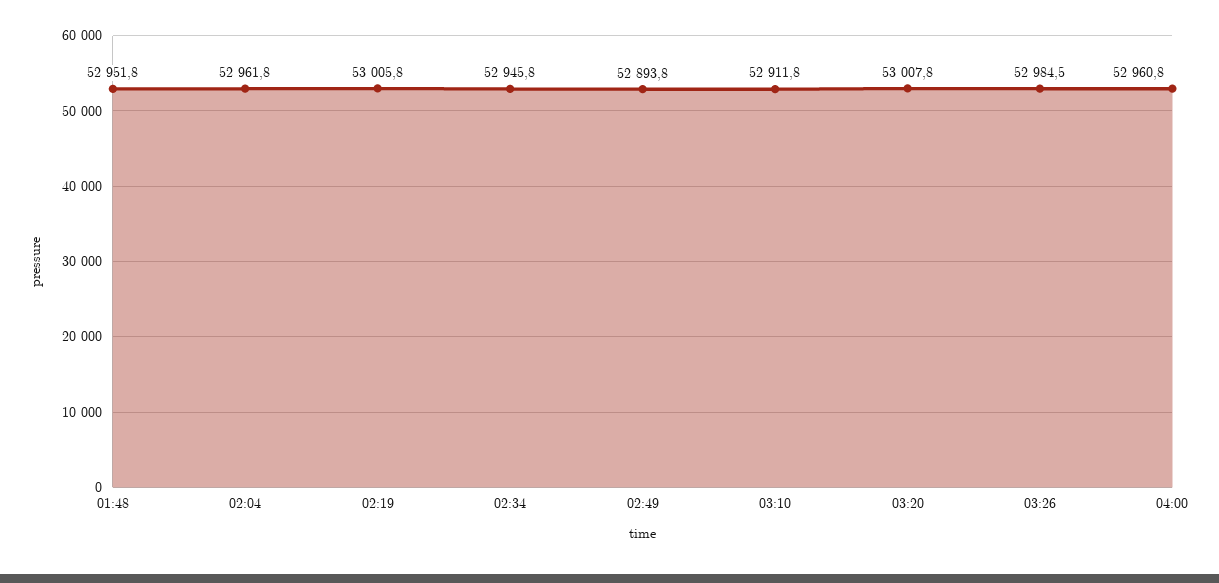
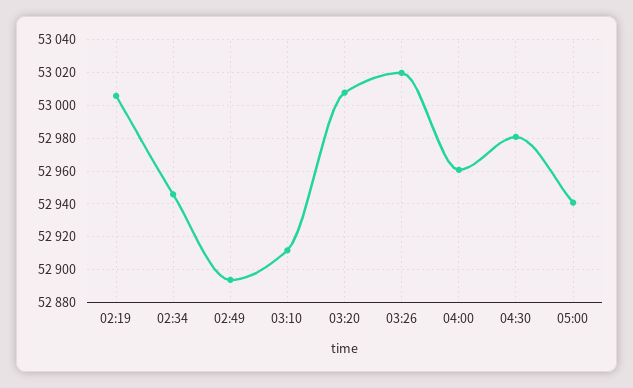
01:48: 52951.8 -> none
02:04: 52961.8 -> none
03:26: 52984.5 -> 53020
04:30: none -> 52980
05:00: none -> 52940

